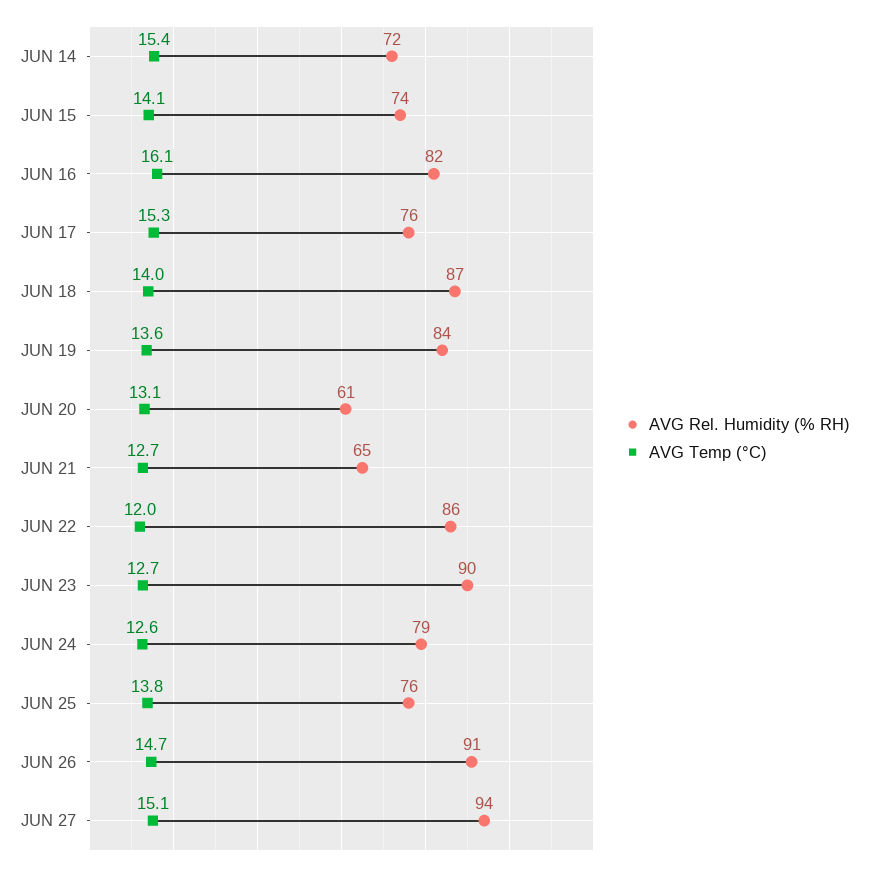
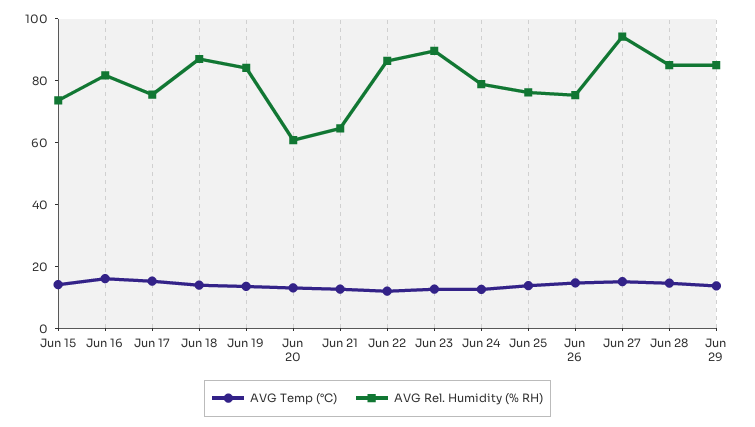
AVG Rel. Humidity (% RH), JUN 14: 72 -> none
AVG Temp (°C), JUN 14: 15.4 -> none
AVG Rel. Humidity (% RH), JUN 26: 91 -> 75
AVG Temp (°C), Jun 28: none -> 15
AVG Rel. Humidity (% RH), Jun 28: none -> 85
AVG Temp (°C), Jun 29: none -> 15
AVG Rel. Humidity (% RH), Jun 29: none -> 85

